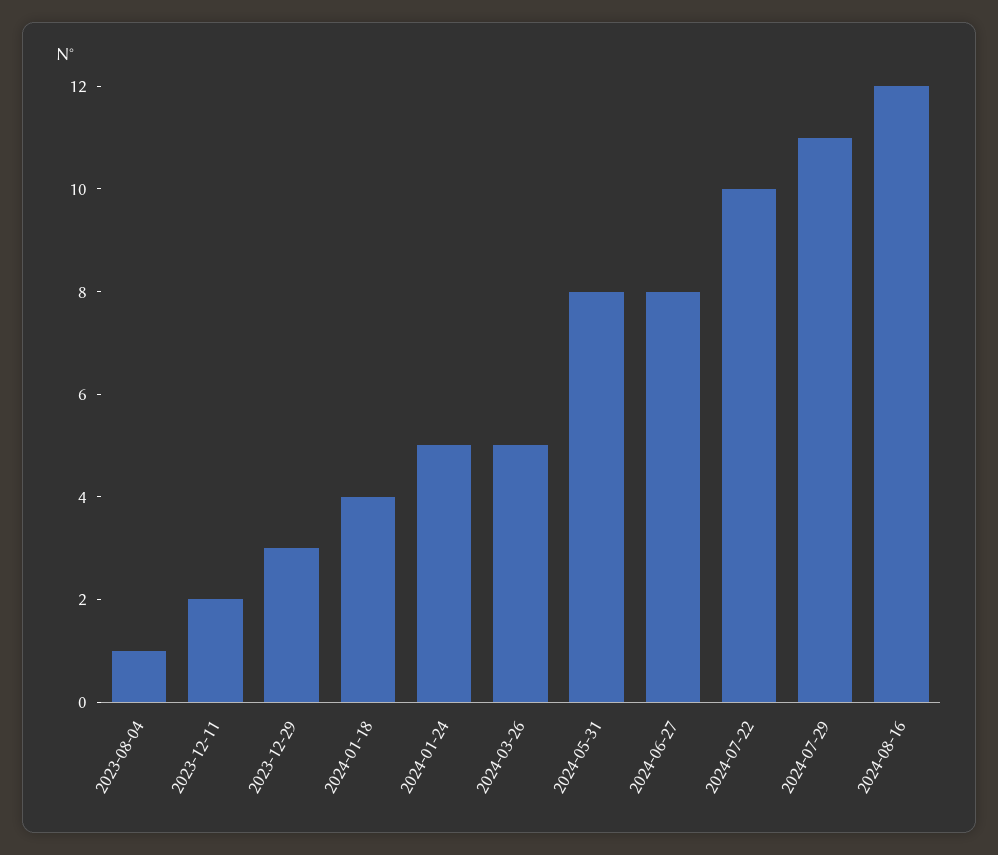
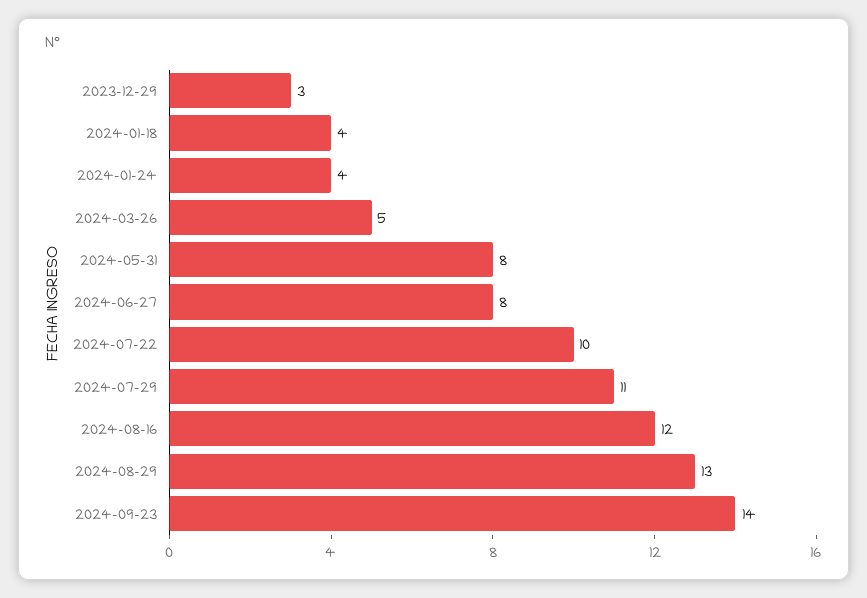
2023-08-04: 1 -> none
2023-12-11: 2 -> none
2024-01-24: 5 -> 4
2024-08-29: none -> 13
2024-09-23: none -> 14

